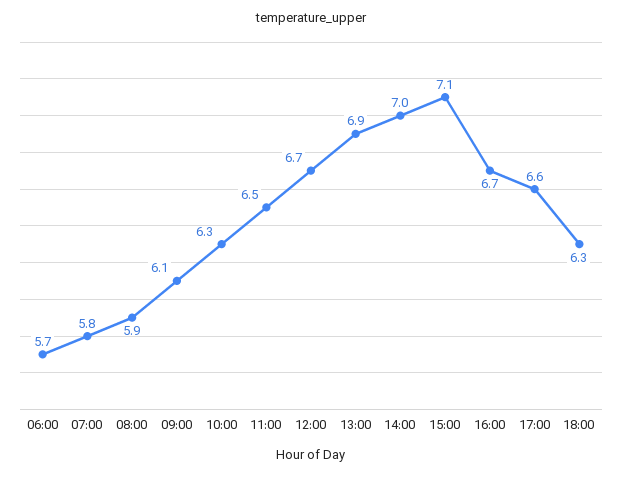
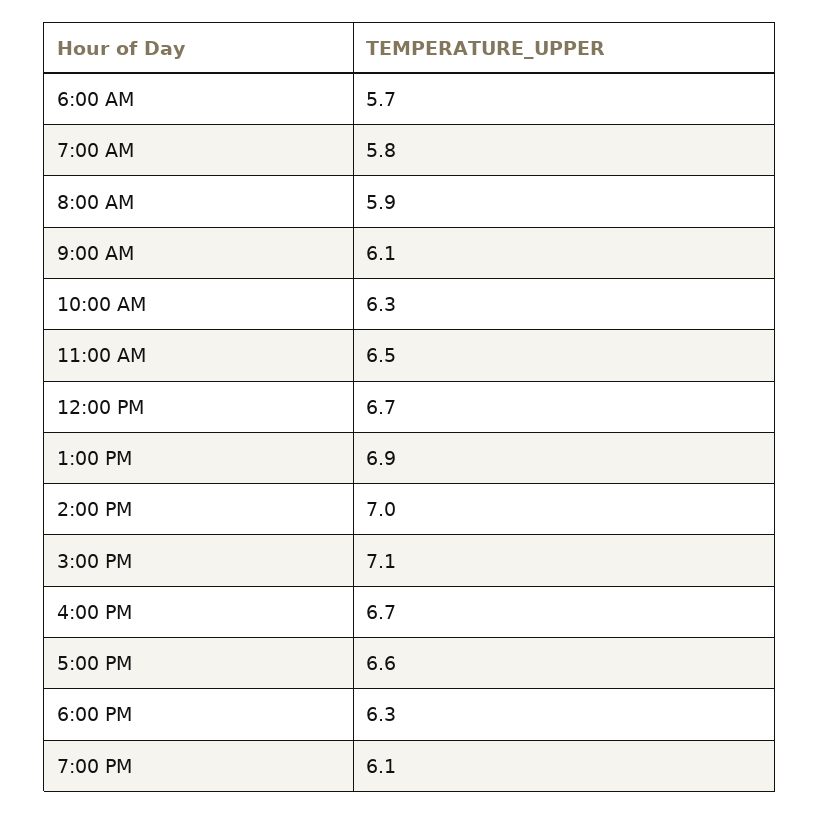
7:00 PM: none -> 6.1

